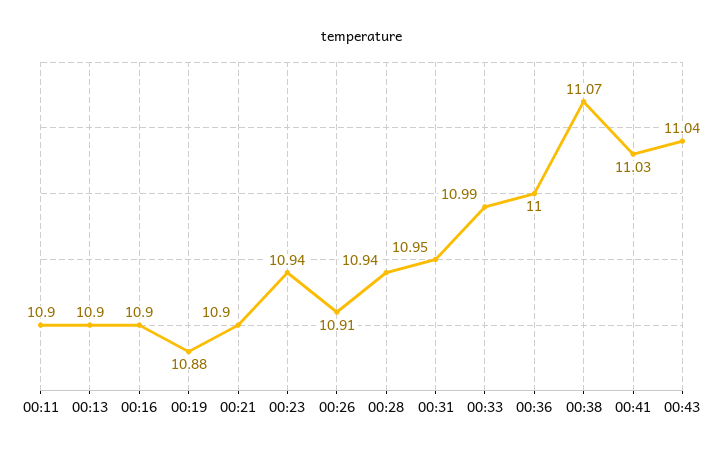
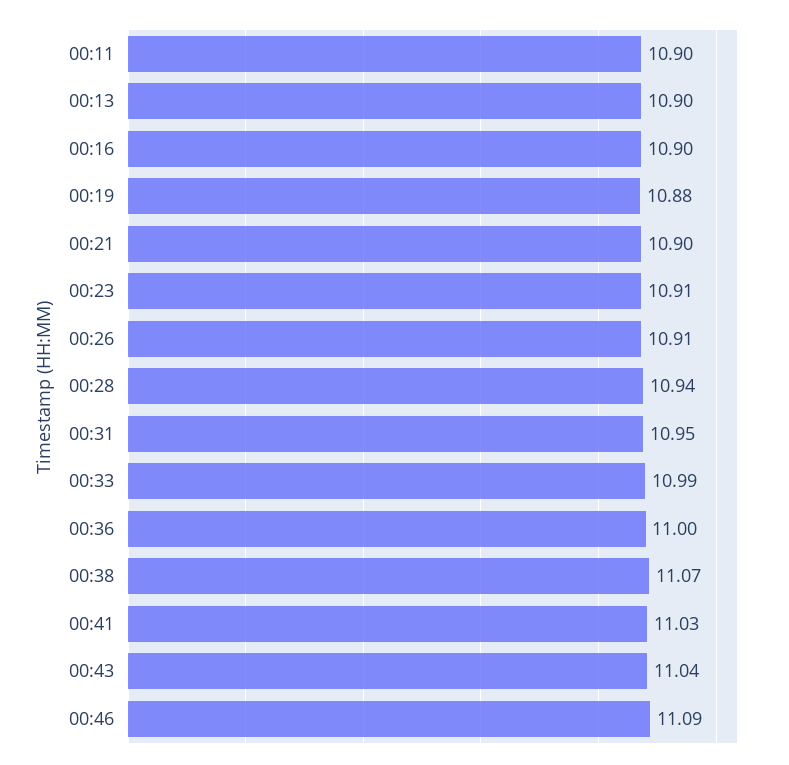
00:23: 10.94 -> 10.91
00:46: none -> 11.09

